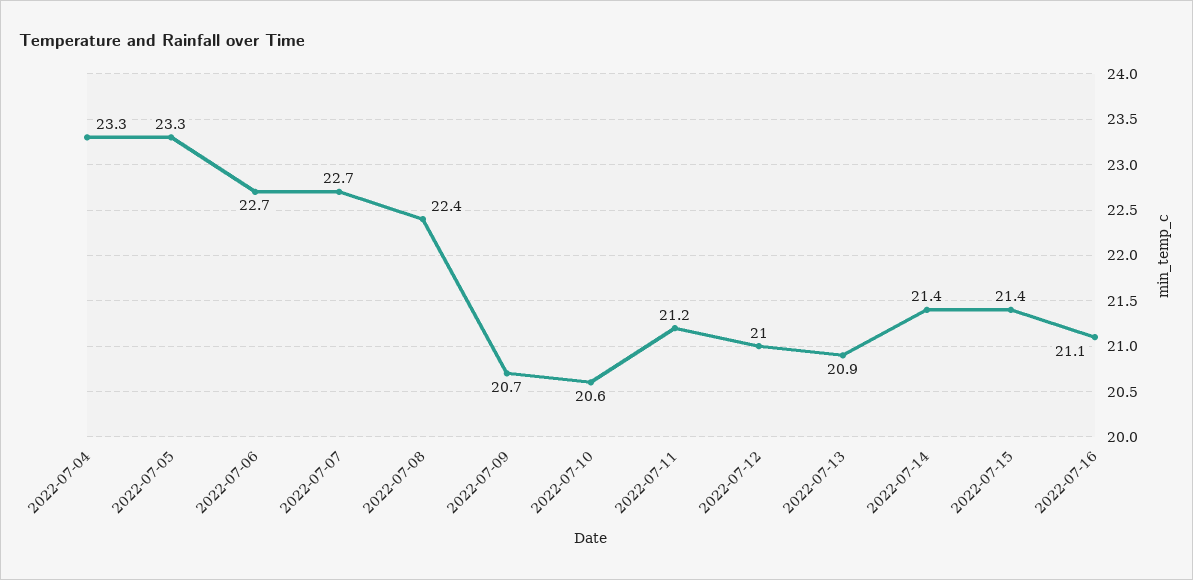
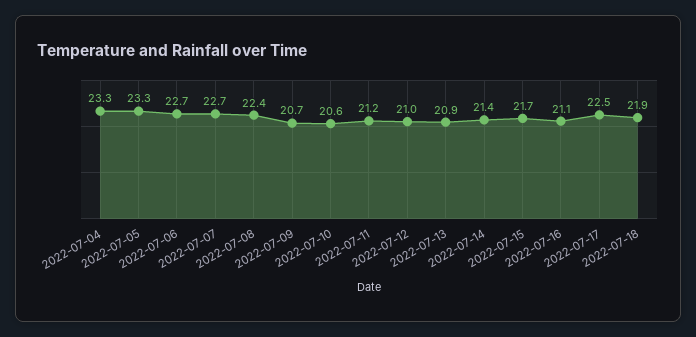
2022-07-15: 21.4 -> 21.7
2022-07-17: none -> 22.5
2022-07-18: none -> 21.9

